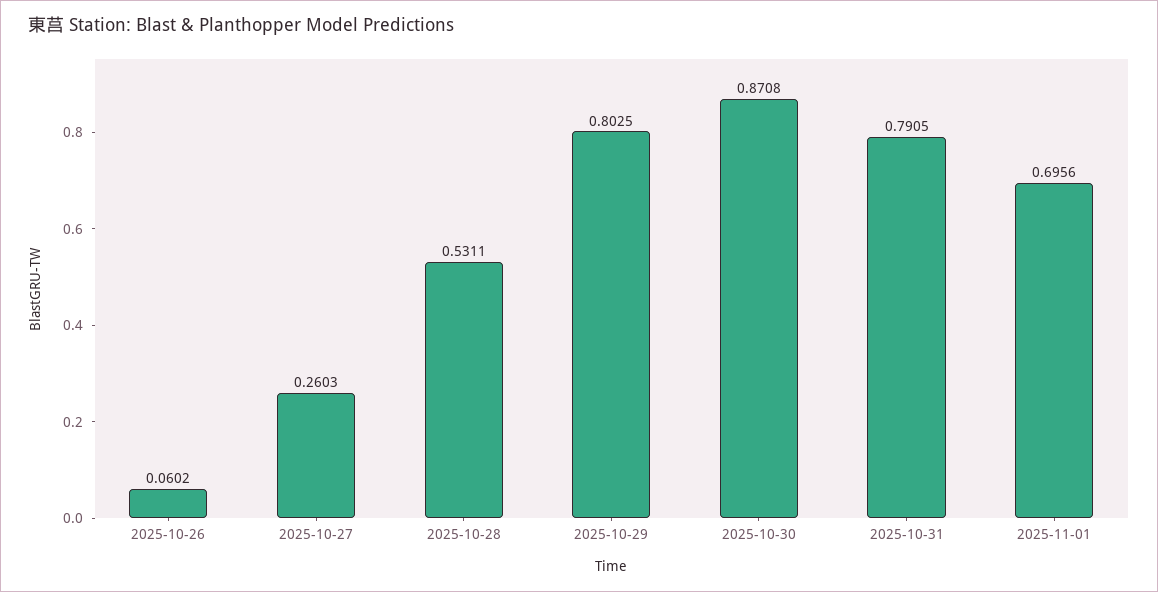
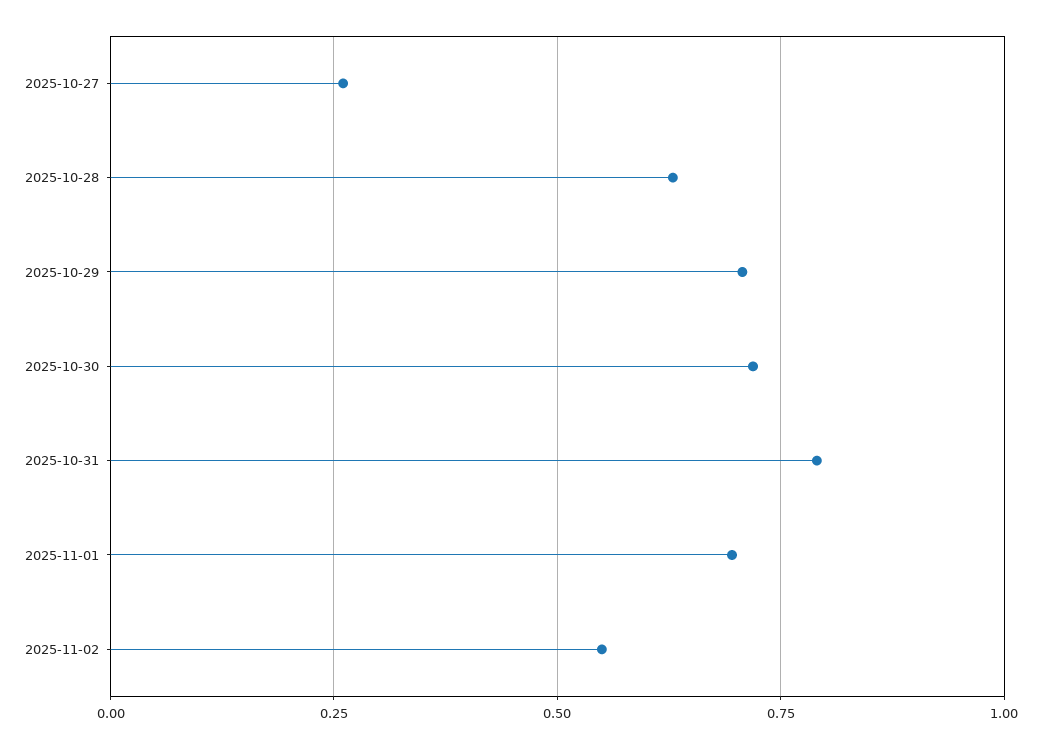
2025-10-26: 0.0602 -> none
2025-10-28: 0.5311 -> 0.625
2025-10-29: 0.8025 -> 0.7
2025-10-30: 0.8708 -> 0.725
2025-11-02: none -> 0.55

